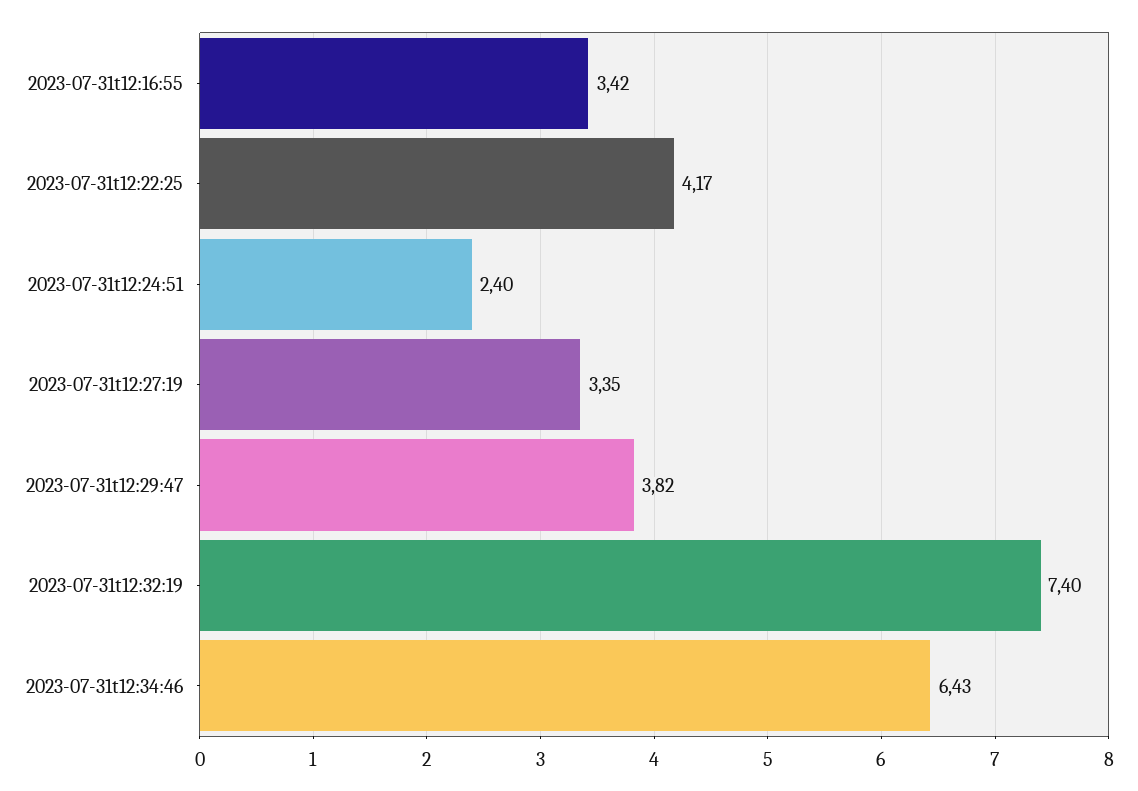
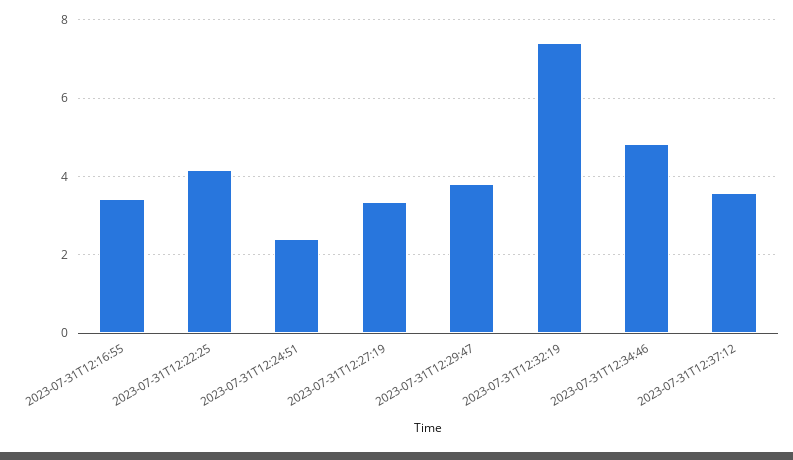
2023-07-31t12:34:46: 6.43 -> 4.8
2023-07-31T12:37:12: none -> 3.6

